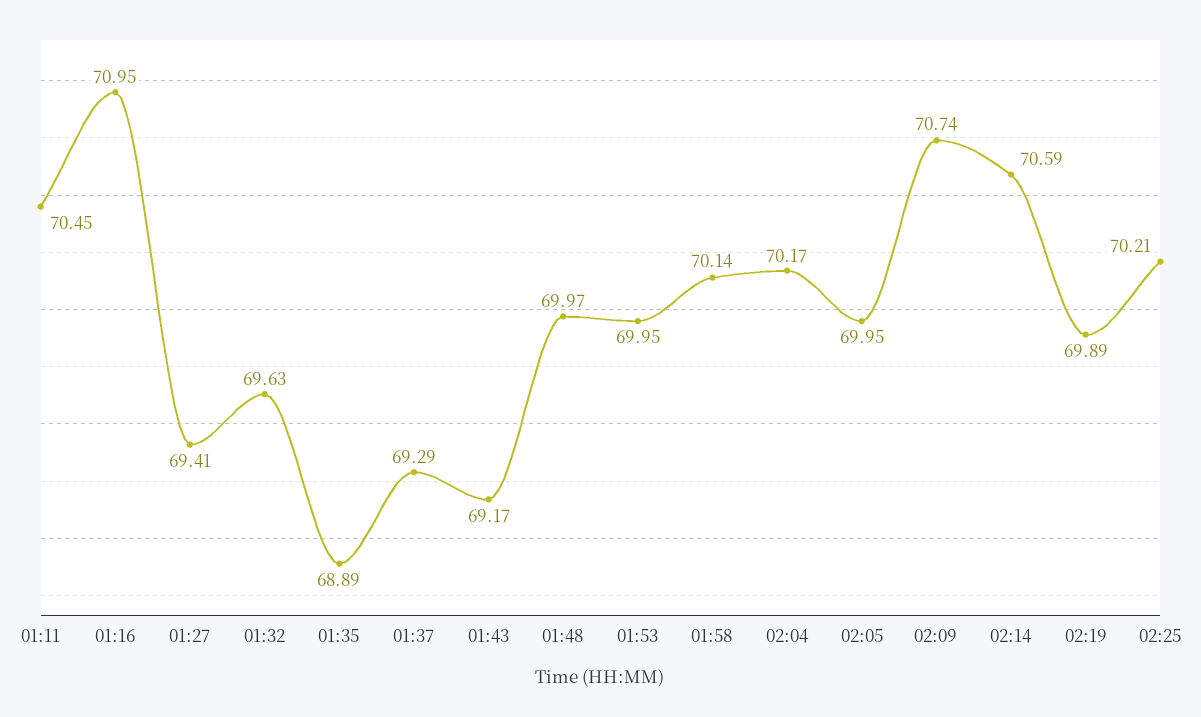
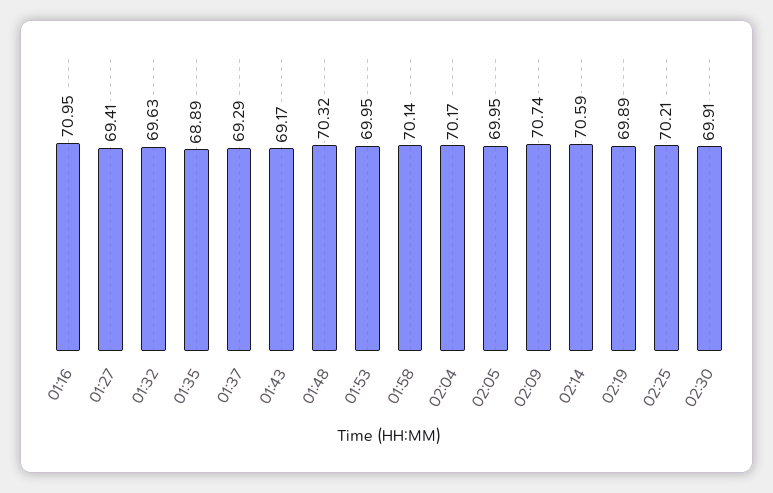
01:11: 70.45 -> none
01:48: 69.97 -> 70.32
02:30: none -> 69.91

